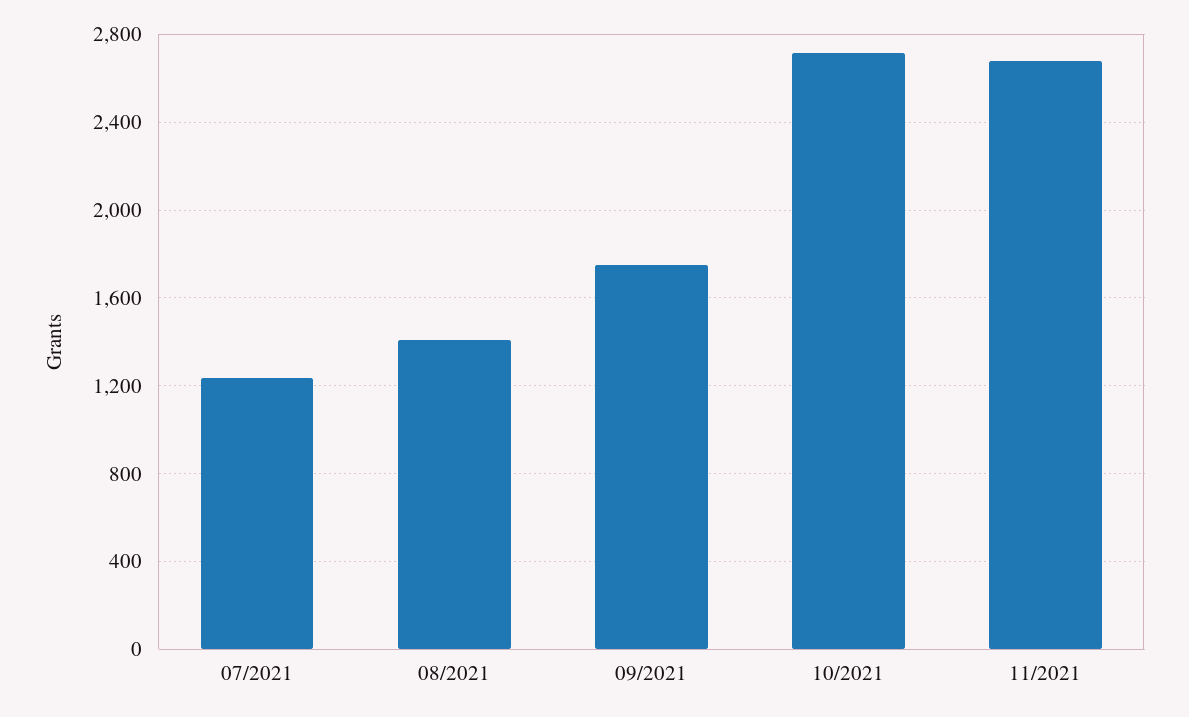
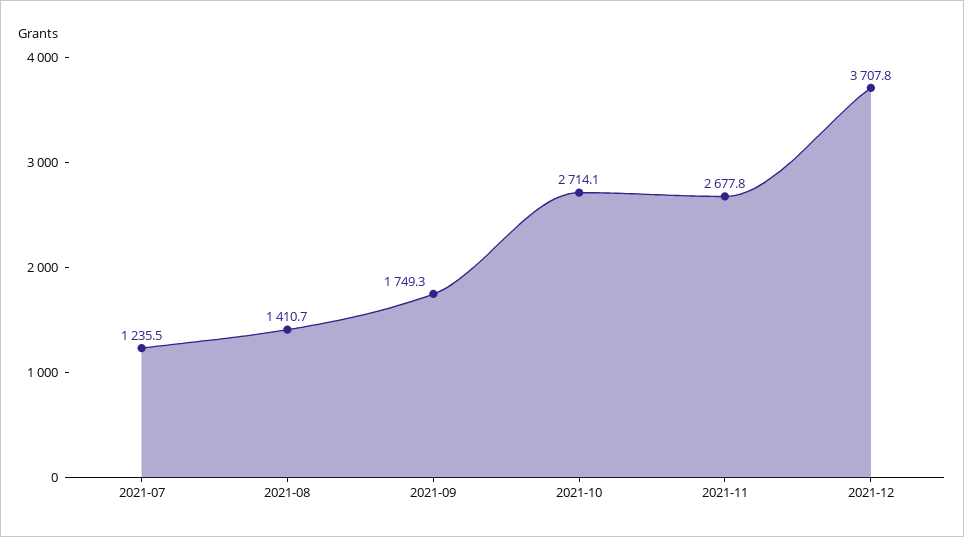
2021-12: none -> 3707.8

